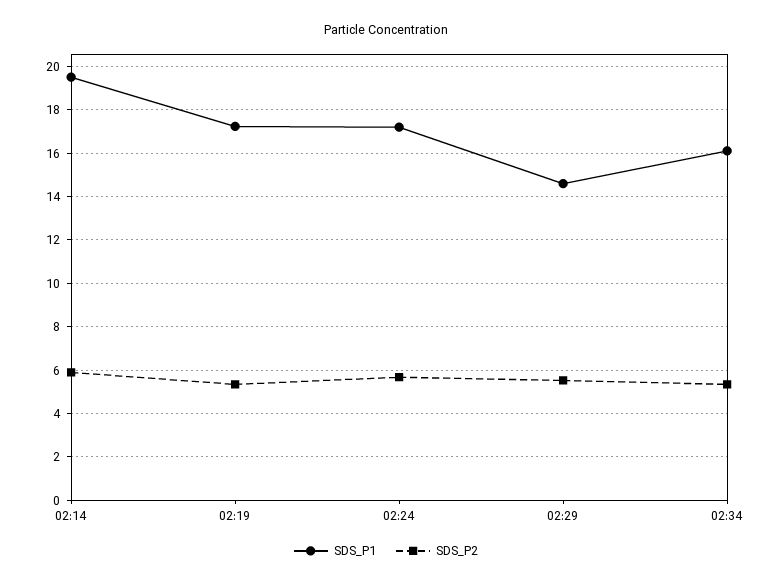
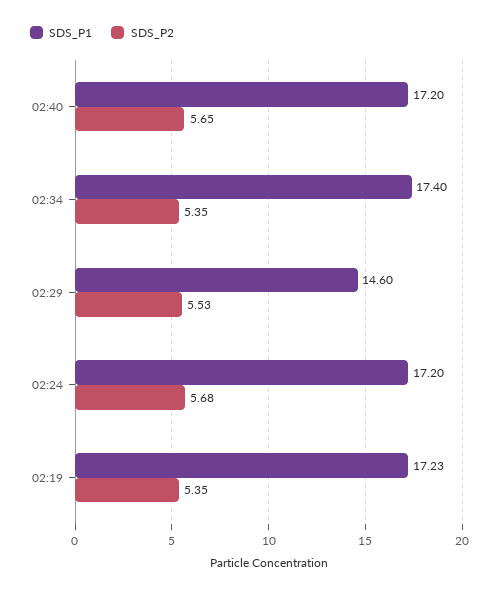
SDS_P1, 02:14: 19.5 -> none
SDS_P2, 02:14: 6 -> none
SDS_P1, 02:34: 16 -> 17.4
SDS_P1, 02:40: none -> 17.2
SDS_P2, 02:40: none -> 5.65

